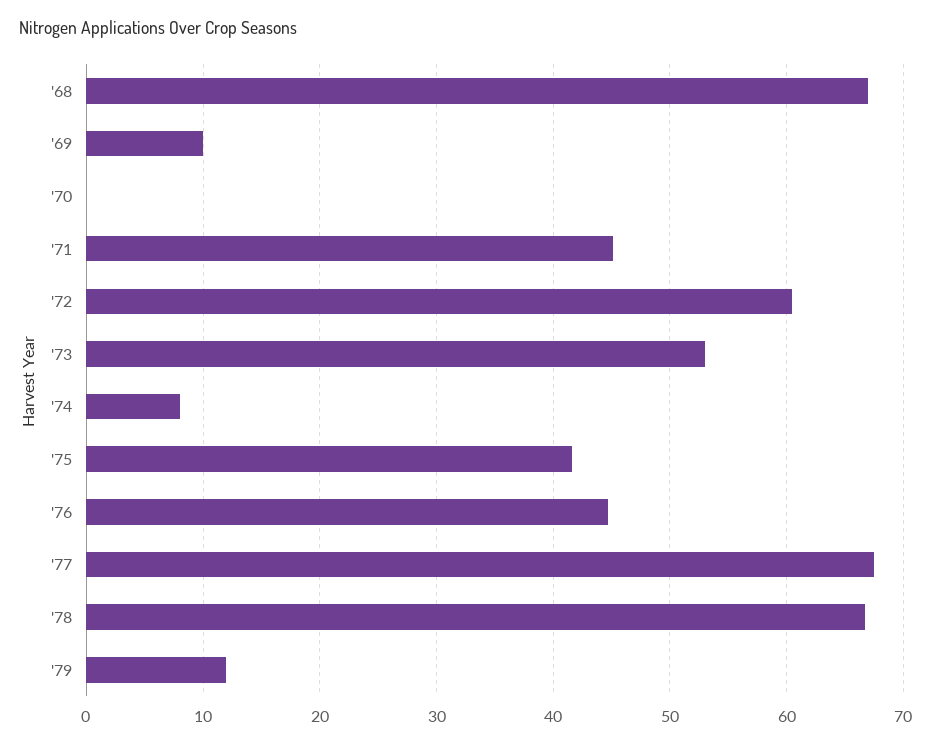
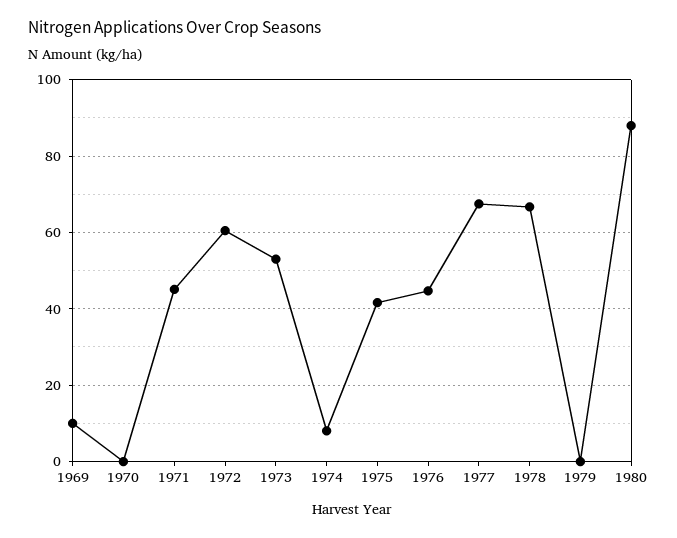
'68: 67 -> none
'79: 12 -> 0
1980: none -> 88

